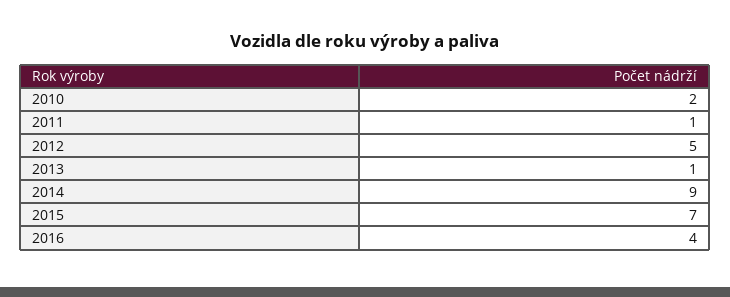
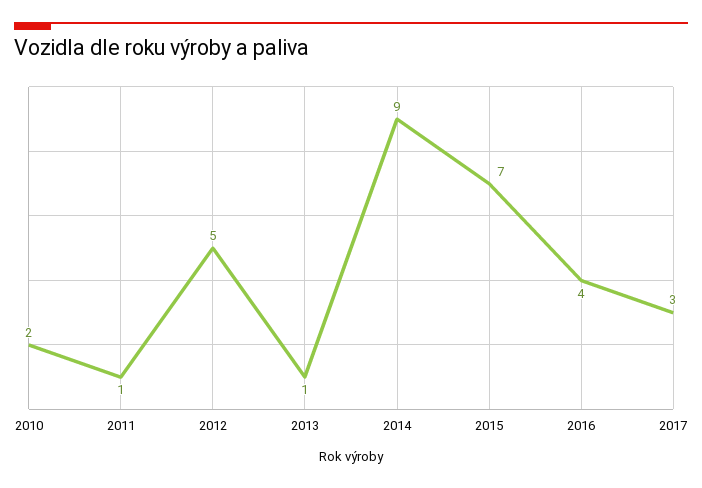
2017: none -> 3

